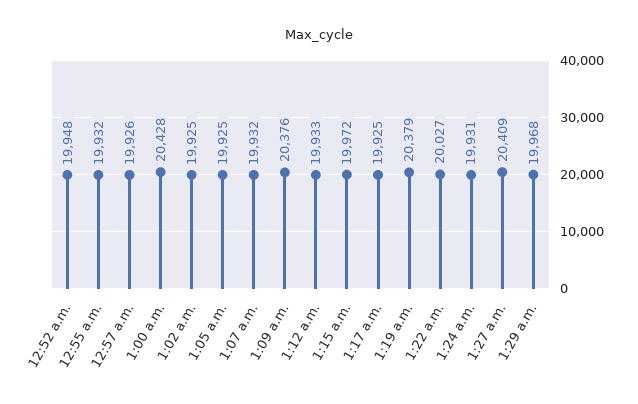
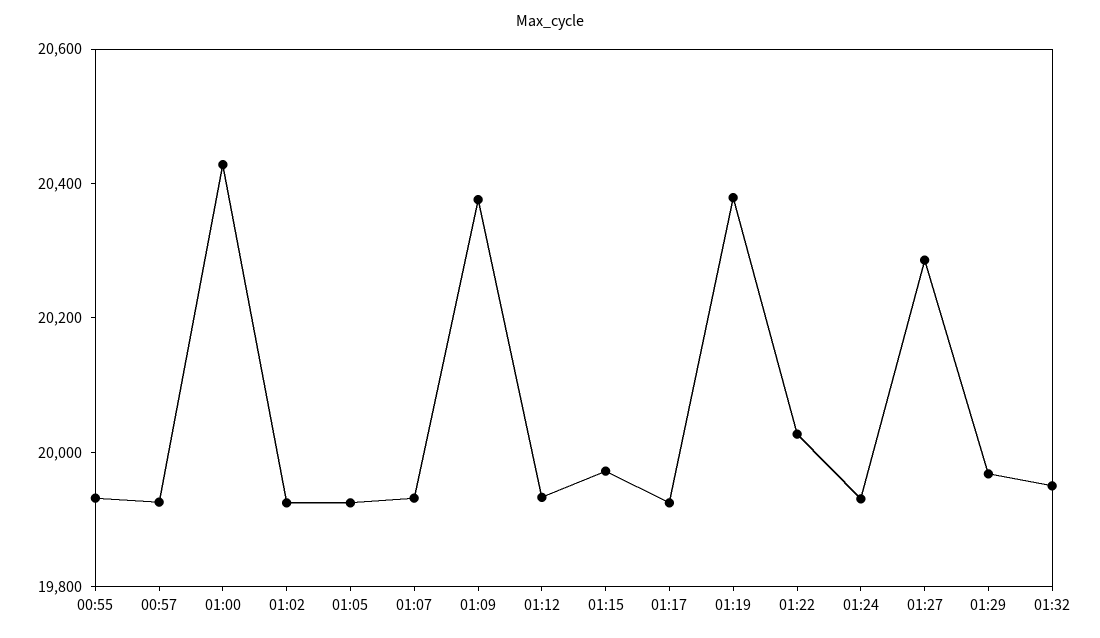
12:52 a.m.: 19948 -> none
1:27 a.m.: 20409 -> 20300
01:32: none -> 19950

